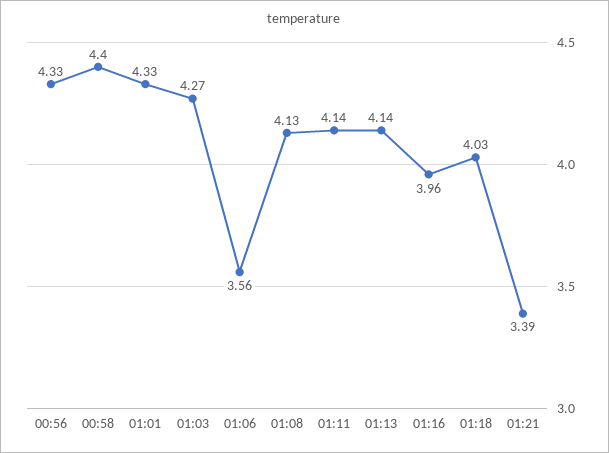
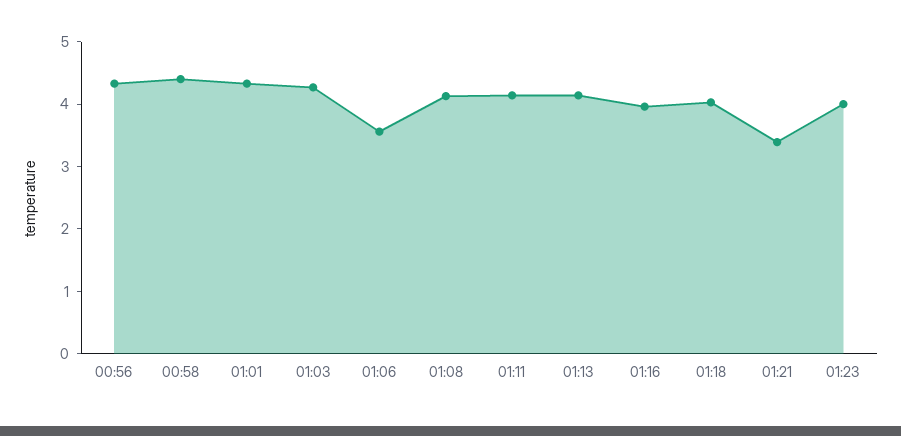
01:23: none -> 4

